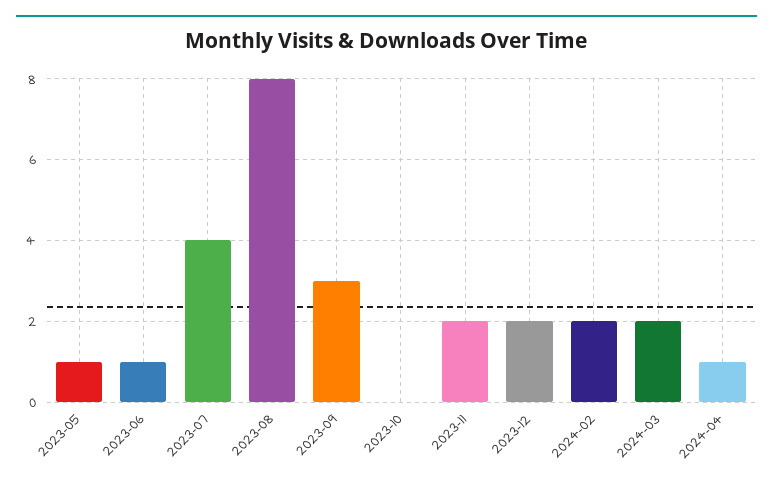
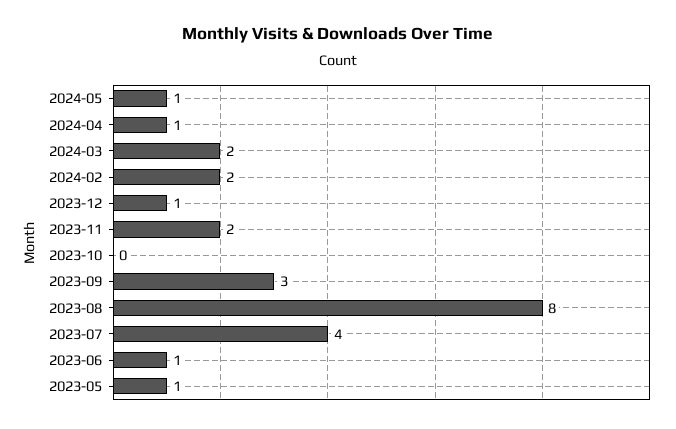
2023-12: 2 -> 1
2024-05: none -> 1

